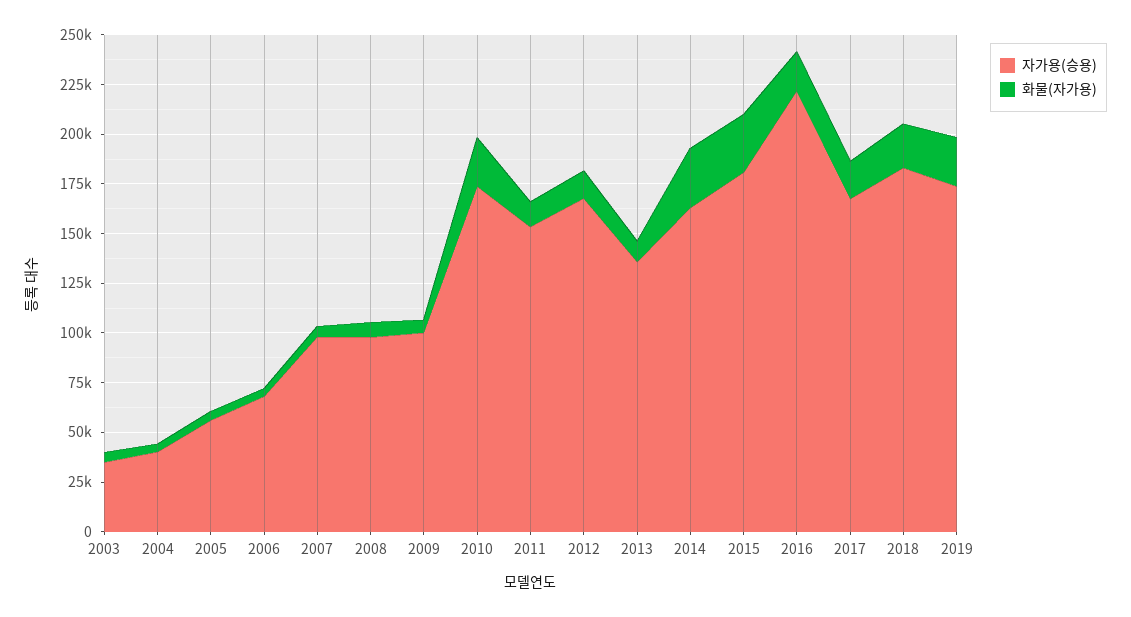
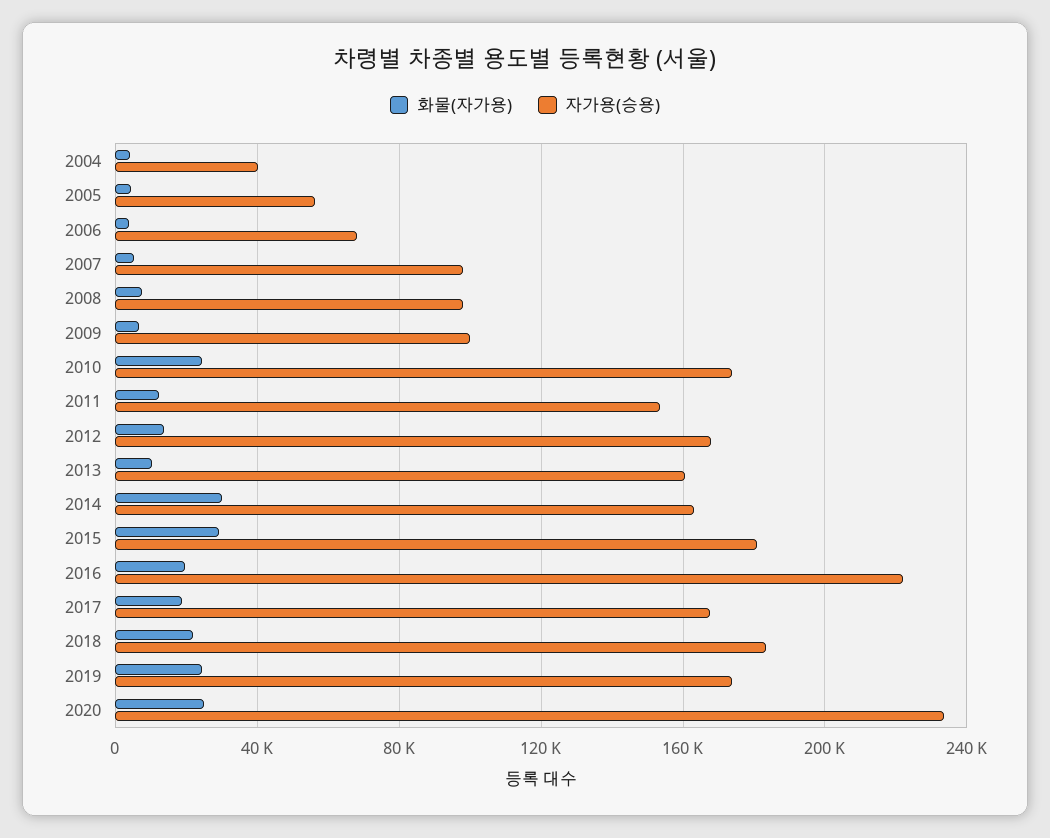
자가용(승용), 2003: 35000 -> none
화물(자가용), 2003: 5000 -> none
자가용(승용), 2013: 135000 -> 160000
화물(자가용), 2020: none -> 25000
자가용(승용), 2020: none -> 235000

